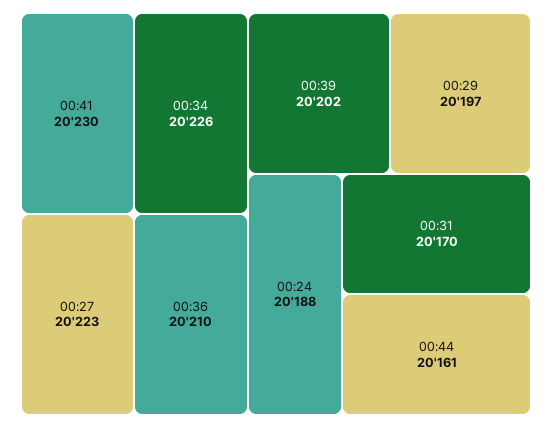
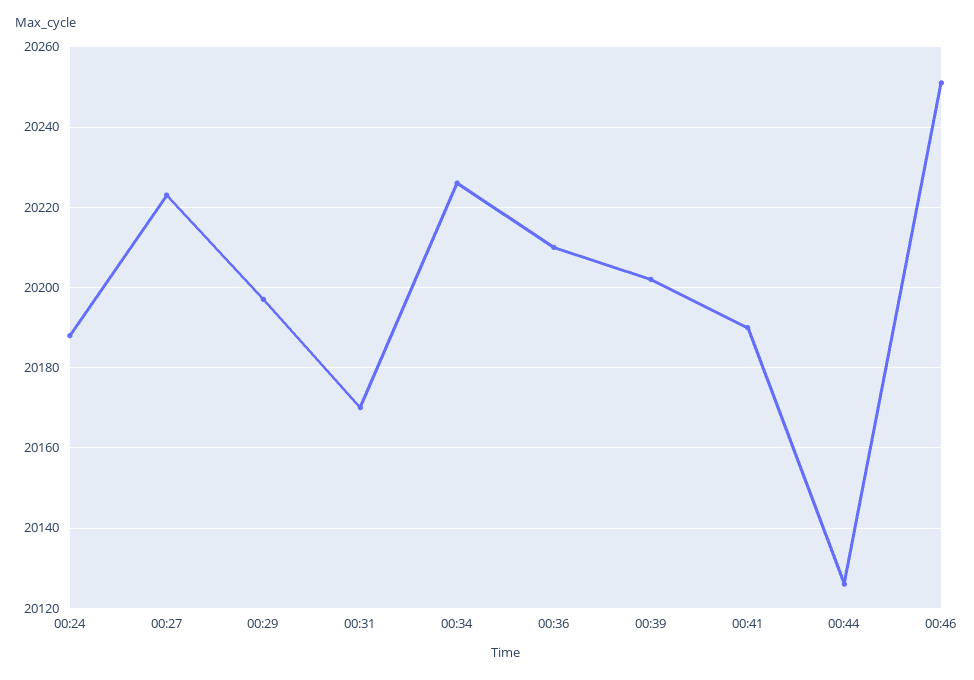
00:41: 20230 -> 20190
00:44: 20161 -> 20125
00:46: none -> 20250

